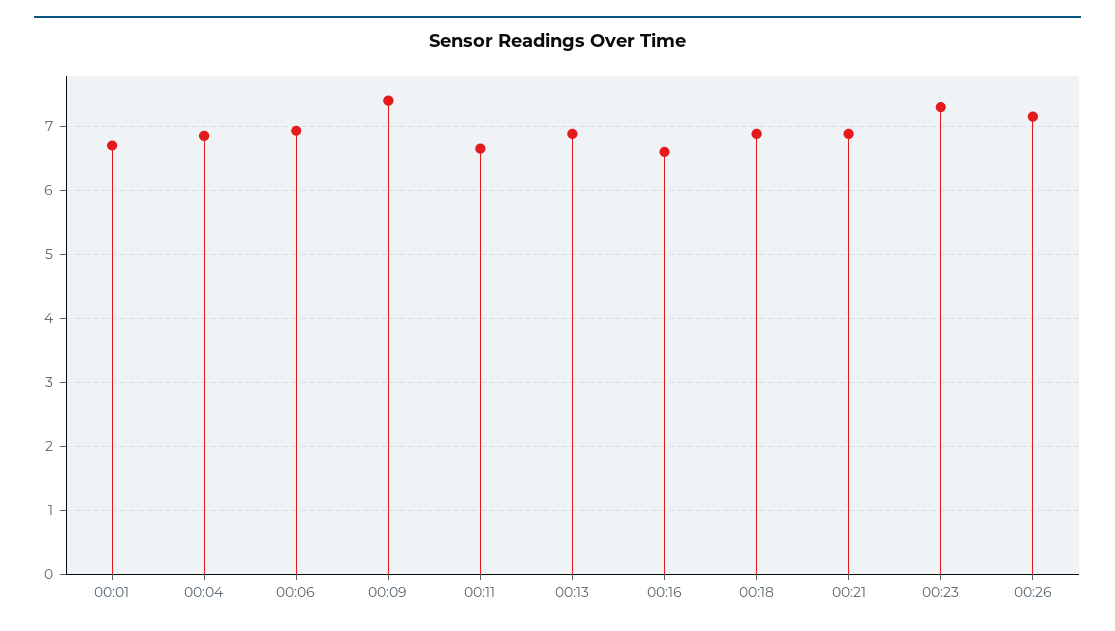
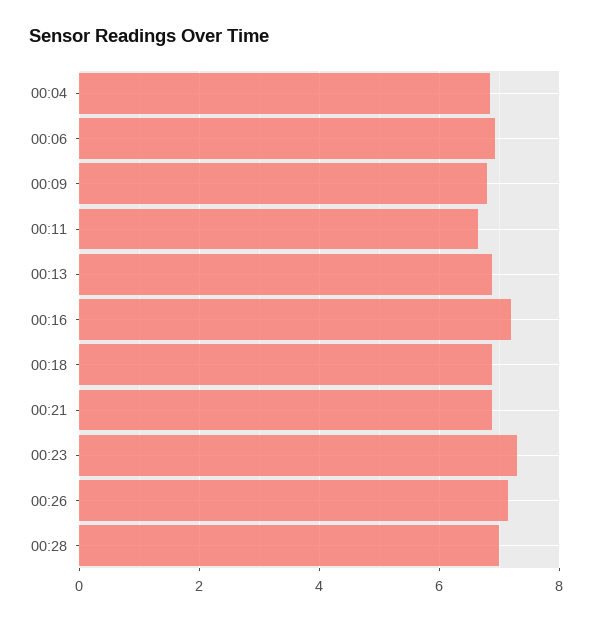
00:01: 6.7 -> none
00:09: 7.4 -> 6.8
00:16: 6.6 -> 7.2
00:28: none -> 7

